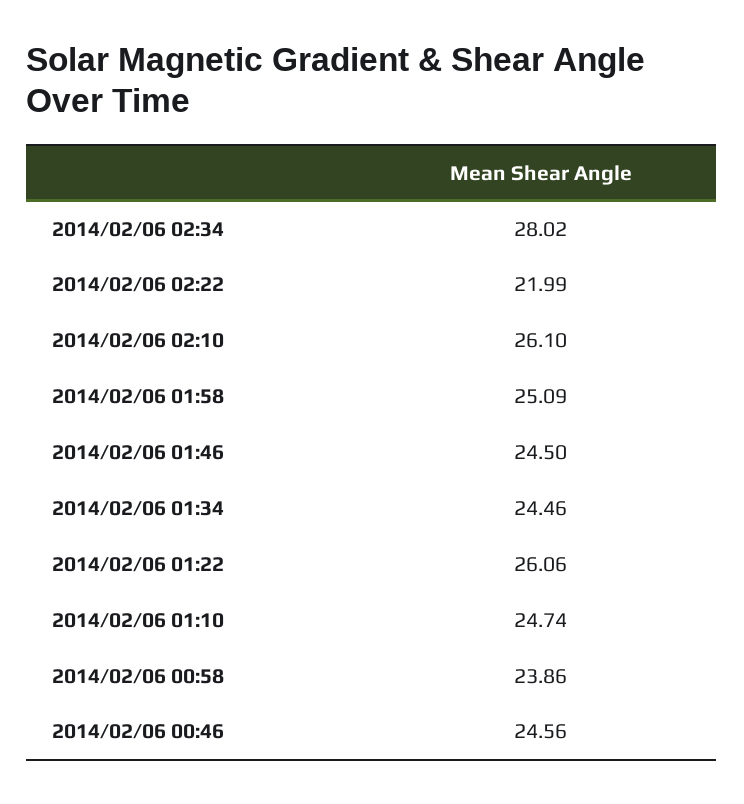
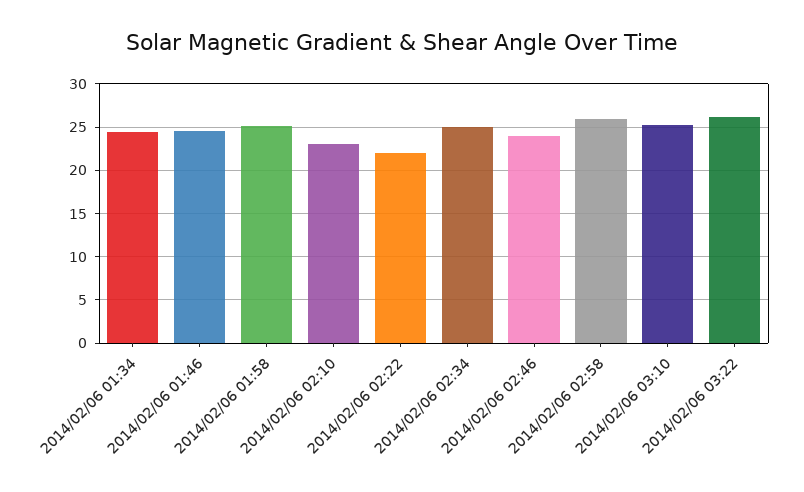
2014/02/06 02:34: 28.02 -> 25
2014/02/06 02:10: 26.1 -> 23
2014/02/06 01:22: 26.06 -> none
2014/02/06 01:10: 24.74 -> none
2014/02/06 00:58: 23.86 -> none
2014/02/06 00:46: 24.56 -> none
2014/02/06 02:46: none -> 24
2014/02/06 02:58: none -> 26
2014/02/06 03:10: none -> 25
2014/02/06 03:22: none -> 26

